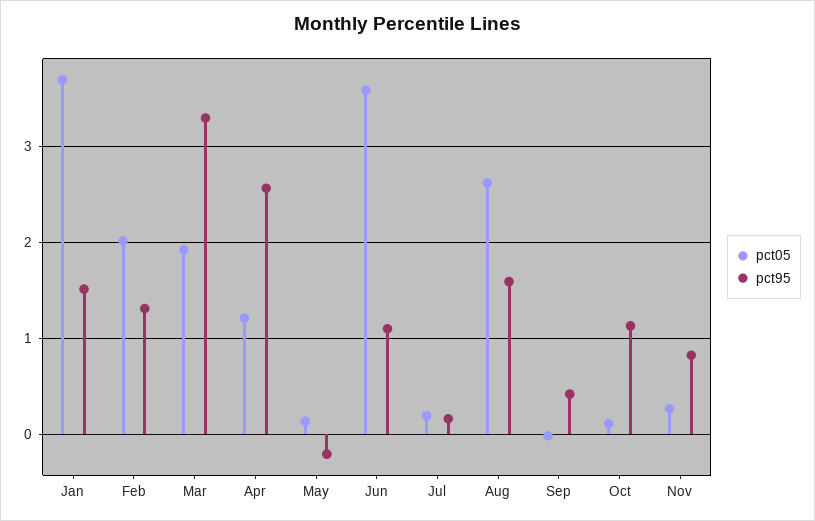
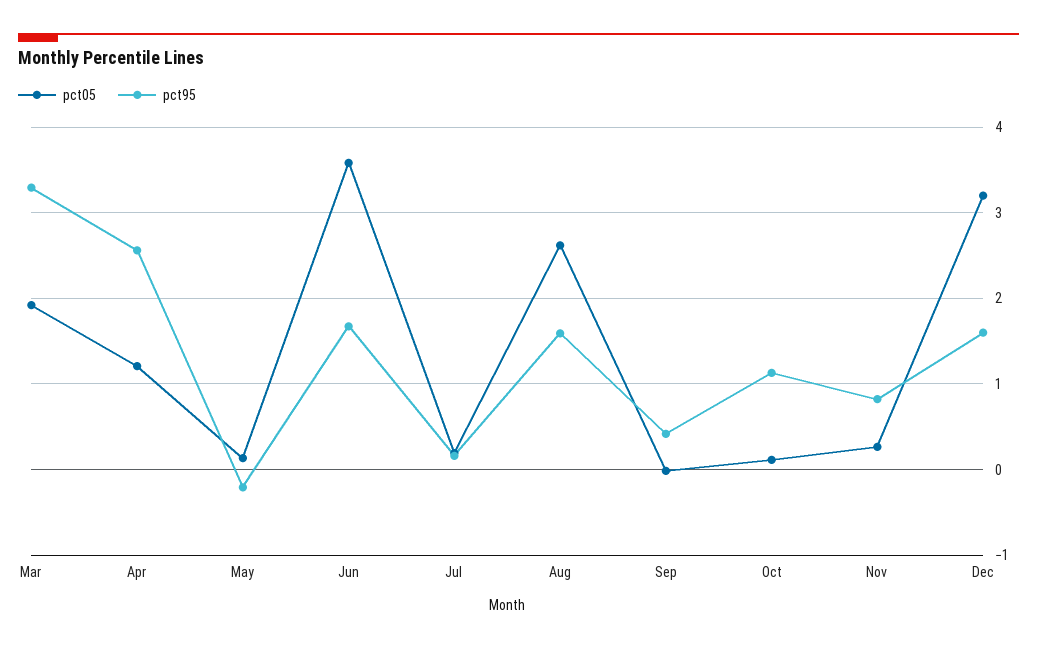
pct05, Jan: 3.7 -> none
pct95, Jan: 1.5 -> none
pct05, Feb: 2 -> none
pct95, Feb: 1.3 -> none
pct95, Jun: 1.1 -> 1.7
pct05, Dec: none -> 3.2
pct95, Dec: none -> 1.6

